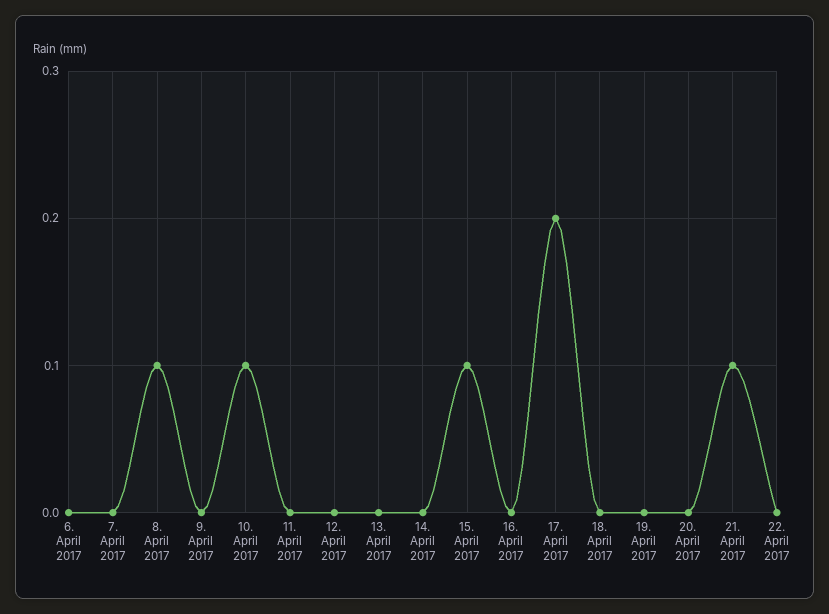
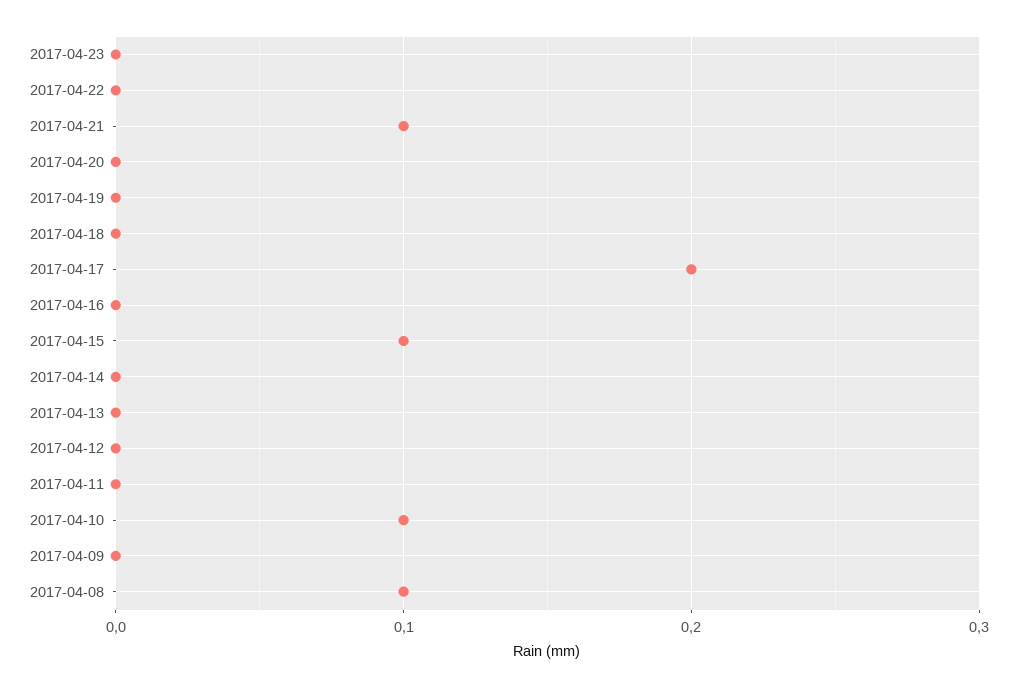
6. April 2017: 0 -> none
7. April 2017: 0 -> none
2017-04-23: none -> 0

